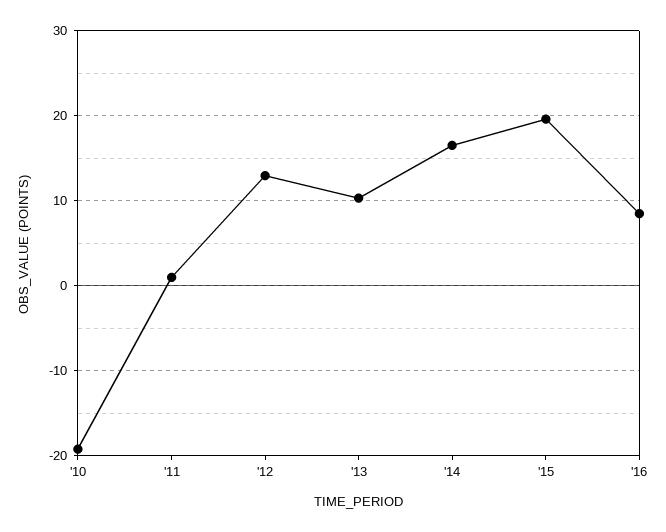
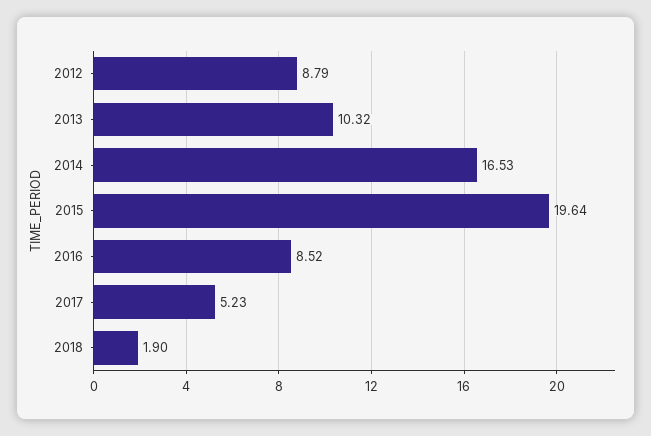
'10: -19 -> none
'11: 1 -> none
'12: 13 -> 8.79
2017: none -> 5.23
2018: none -> 1.9

